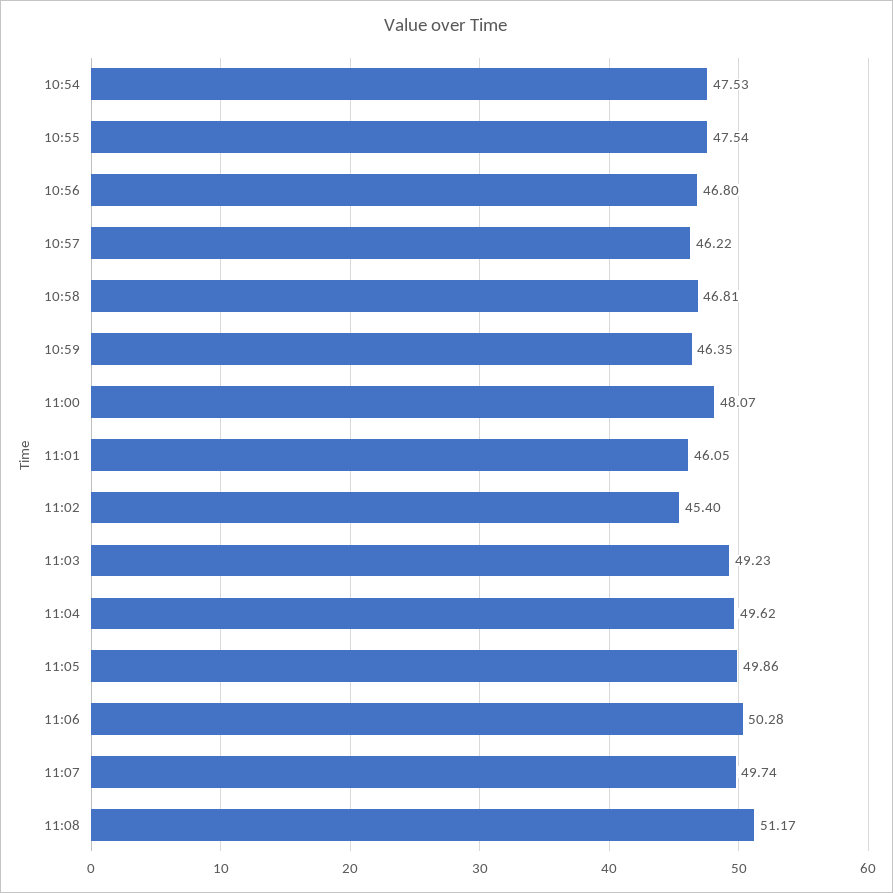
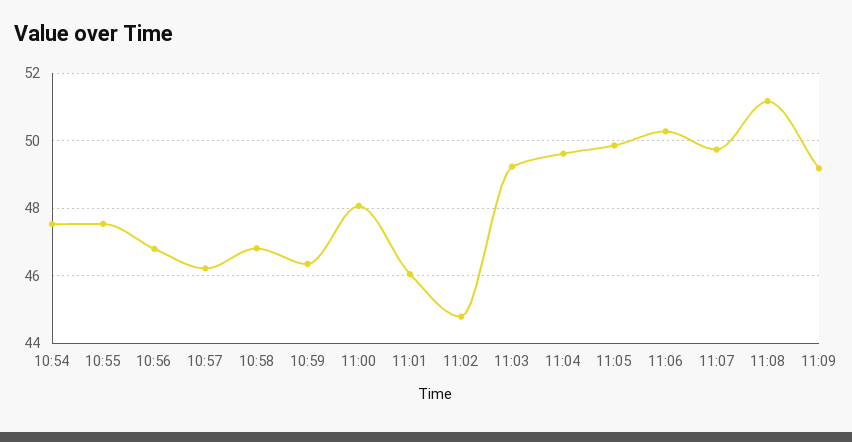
11:02: 45.4 -> 44.8
11:09: none -> 49.2

